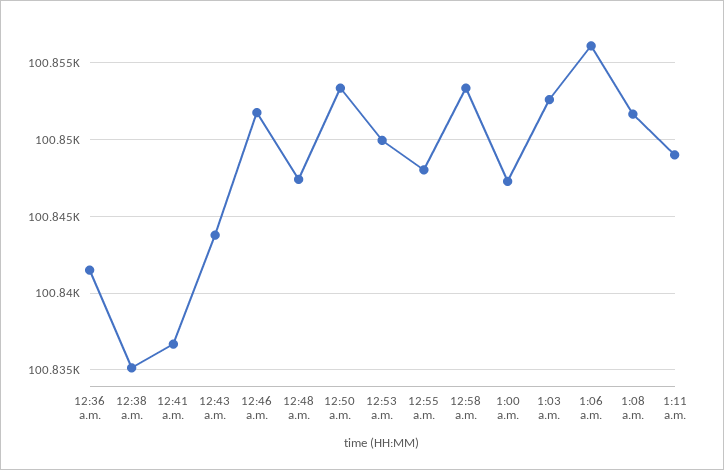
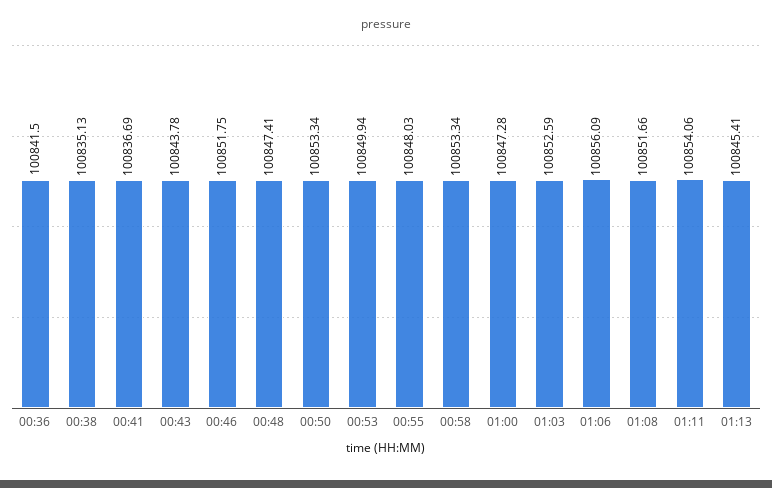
1:11 a.m.: 100849 -> 100854.06
01:13: none -> 100845.41

